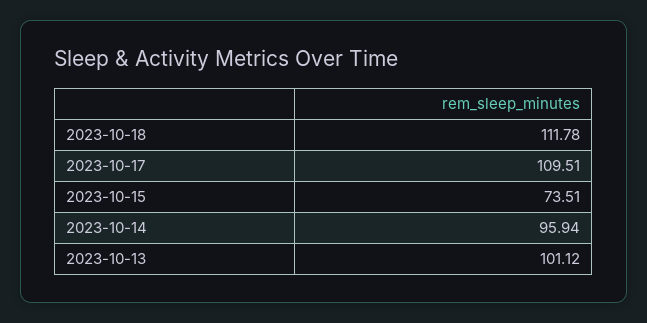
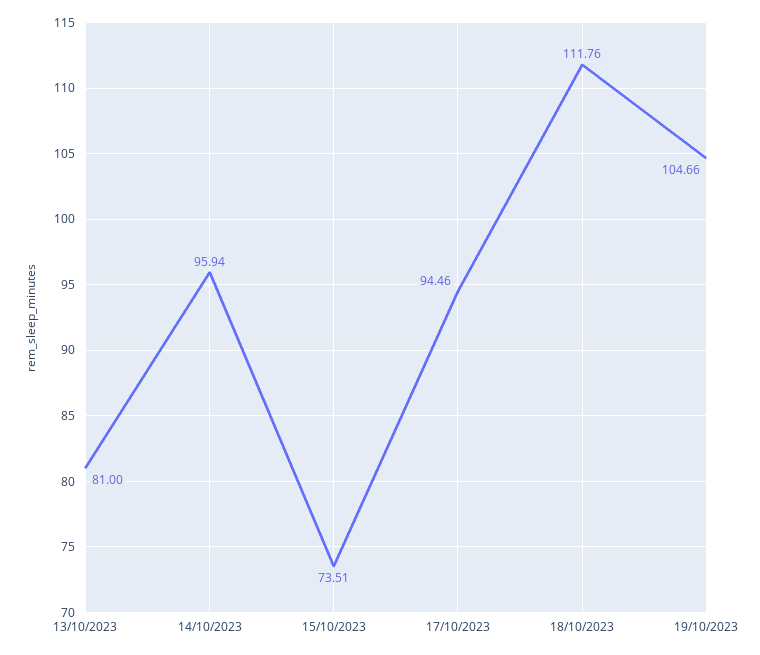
2023-10-18: 111.78 -> 111.76
2023-10-17: 109.51 -> 94.46
2023-10-13: 101.12 -> 81
19/10/2023: none -> 104.66

